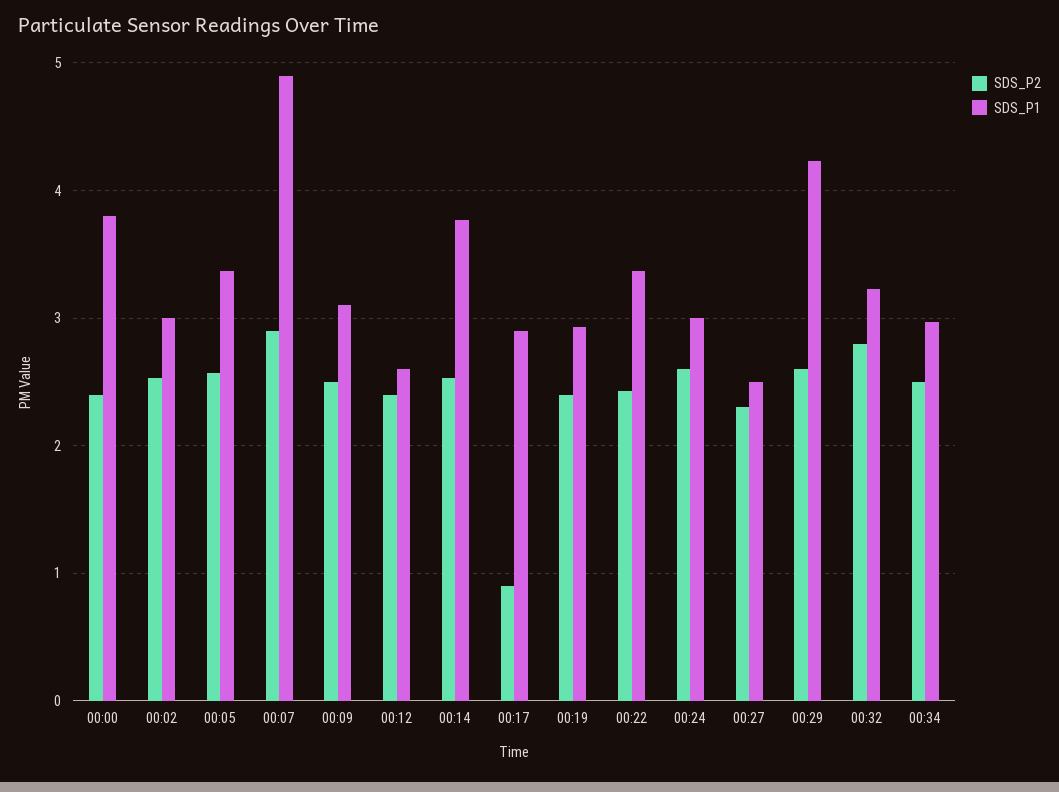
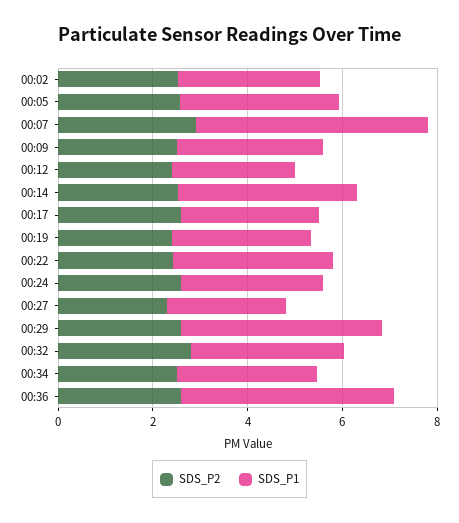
SDS_P2, 00:00: 2.4 -> none
SDS_P1, 00:00: 3.8 -> none
SDS_P2, 00:17: 0.9 -> 2.5
SDS_P2, 00:36: none -> 2.5
SDS_P1, 00:36: none -> 4.5

